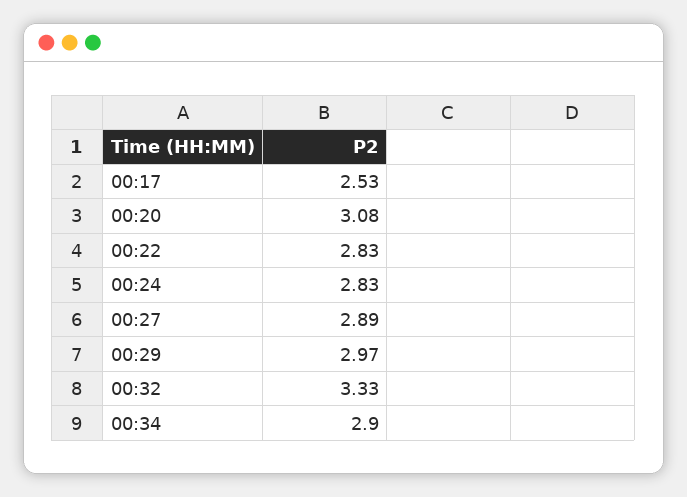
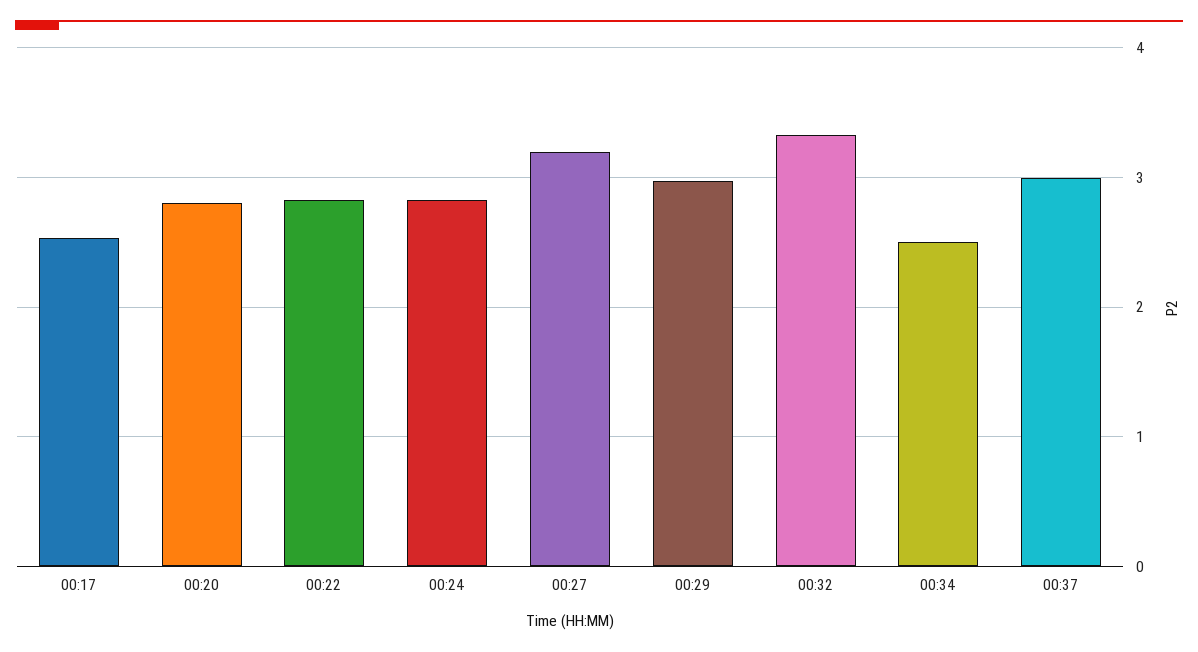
00:20: 3.08 -> 2.8
00:27: 2.89 -> 3.2
00:34: 2.9 -> 2.5
00:37: none -> 3

